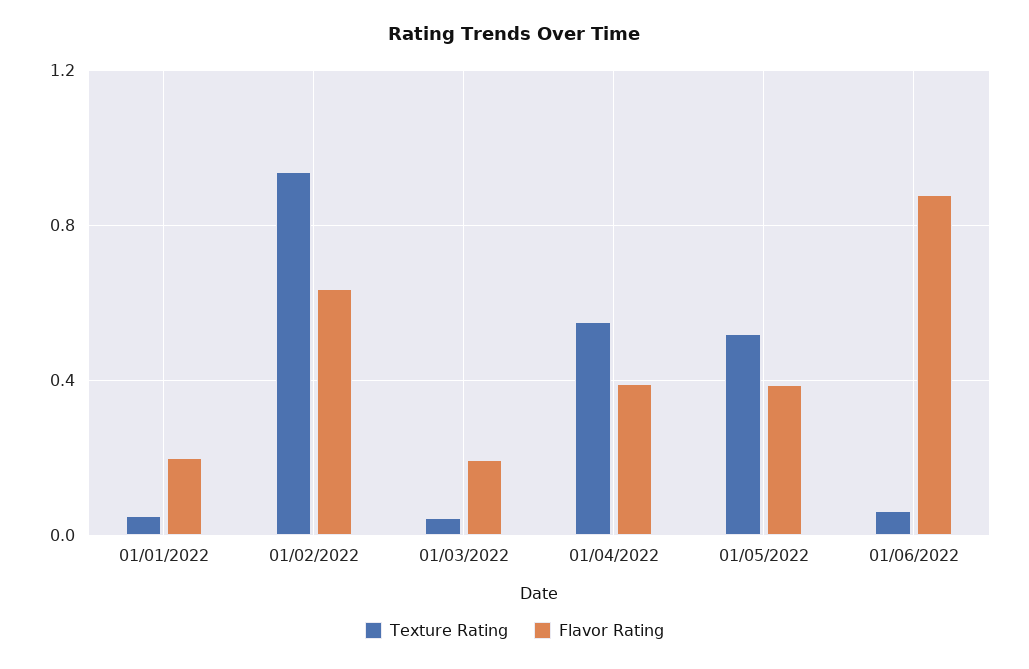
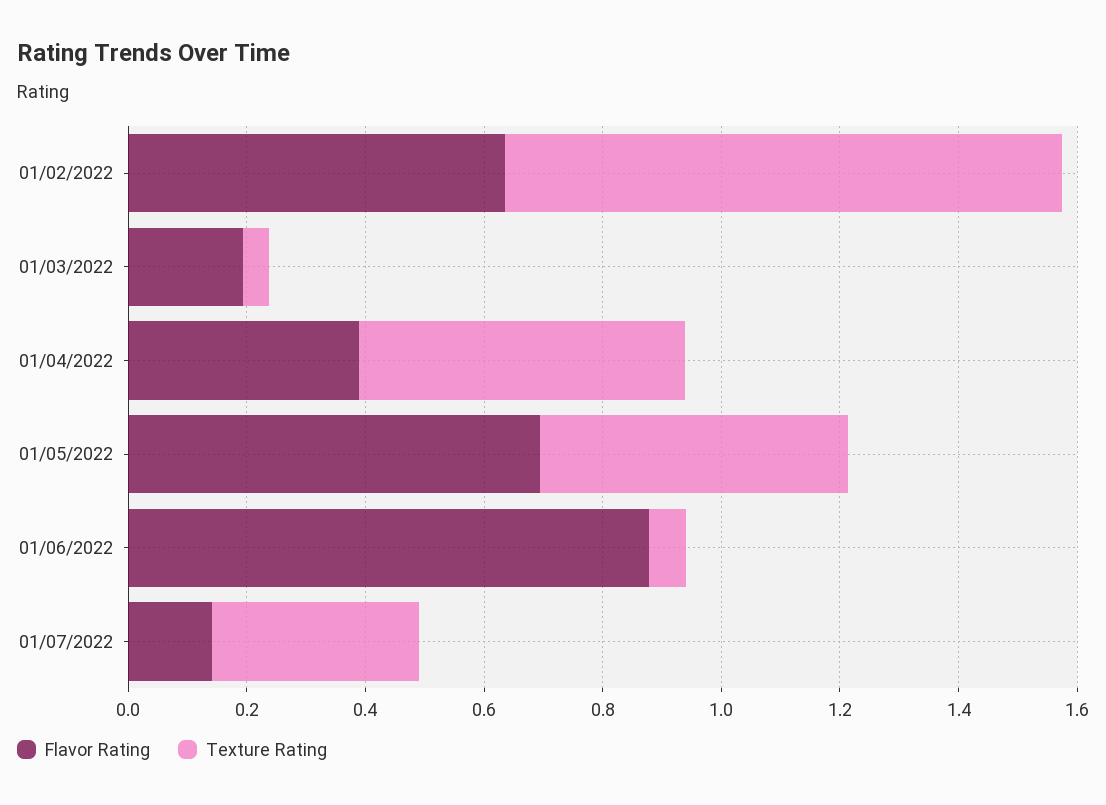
Texture Rating, 01/01/2022: 0.05 -> none
Flavor Rating, 01/01/2022: 0.2 -> none
Flavor Rating, 01/05/2022: 0.4 -> 0.7
Flavor Rating, 01/07/2022: none -> 0.15
Texture Rating, 01/07/2022: none -> 0.35

